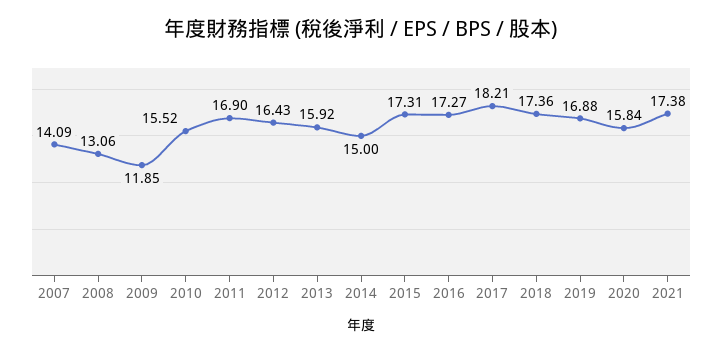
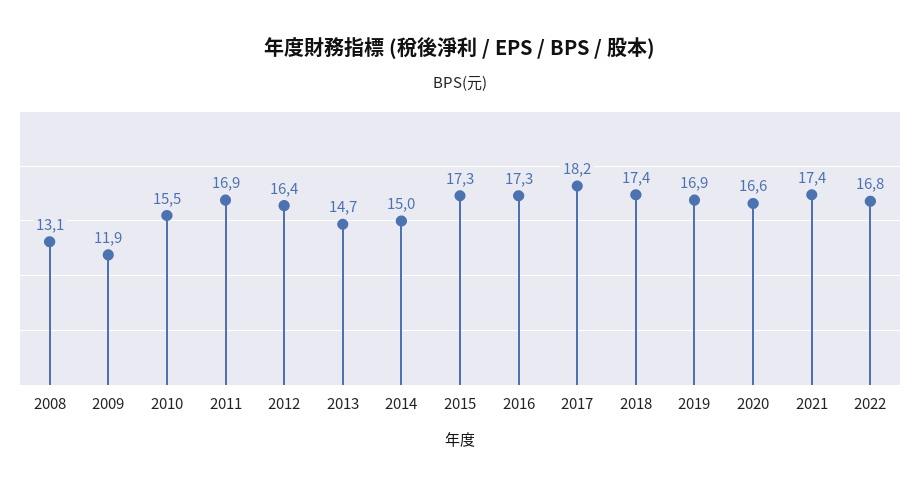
2007: 14.09 -> none
2013: 15.92 -> 14.7
2020: 15.84 -> 16.6
2022: none -> 16.8

